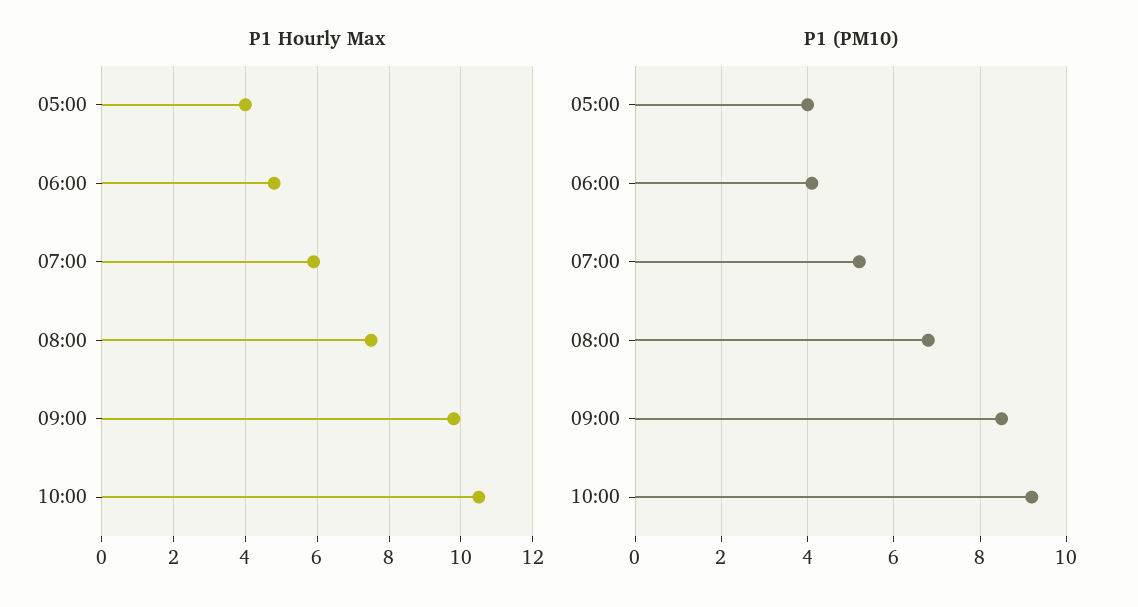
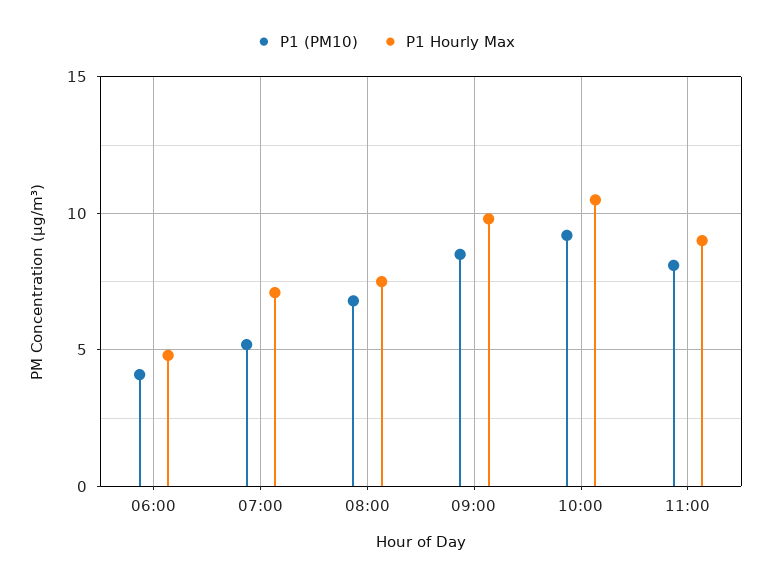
P1 Hourly Max, 05:00: 4 -> none
P1 Hourly Max, 07:00: 6 -> 7
P1 (PM10), 05:00: 4 -> none
P1 (PM10), 11:00: none -> 8
P1 Hourly Max, 11:00: none -> 9

